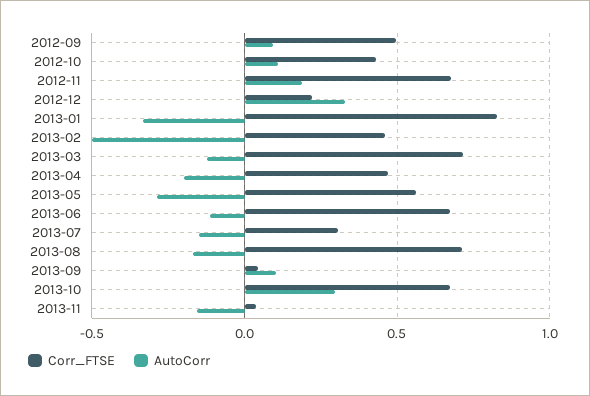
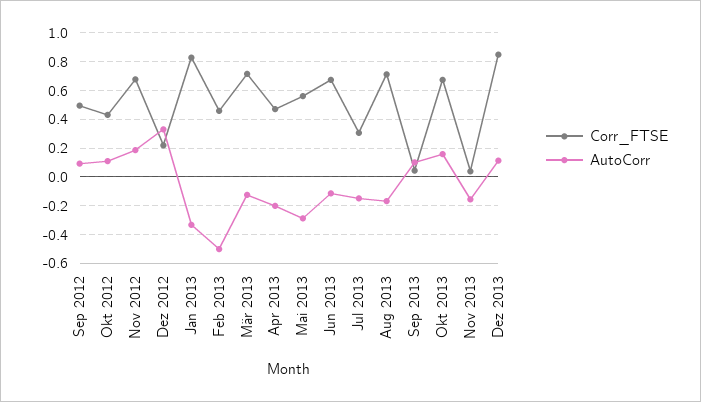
AutoCorr, 2013-10: 0.3 -> 0.15
Corr_FTSE, Dez 2013: none -> 0.85
AutoCorr, Dez 2013: none -> 0.1

